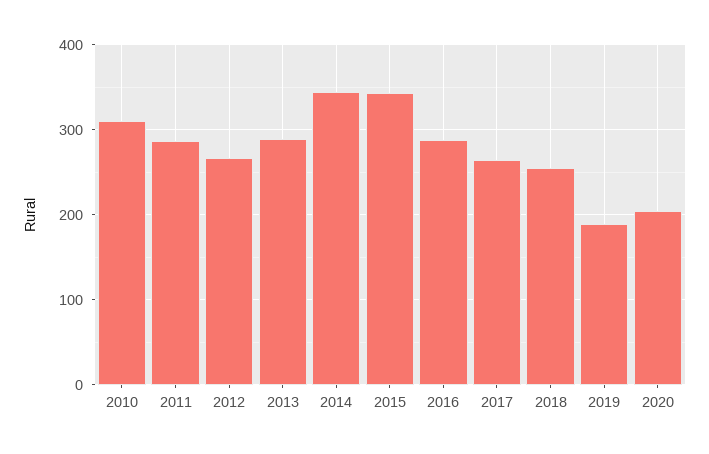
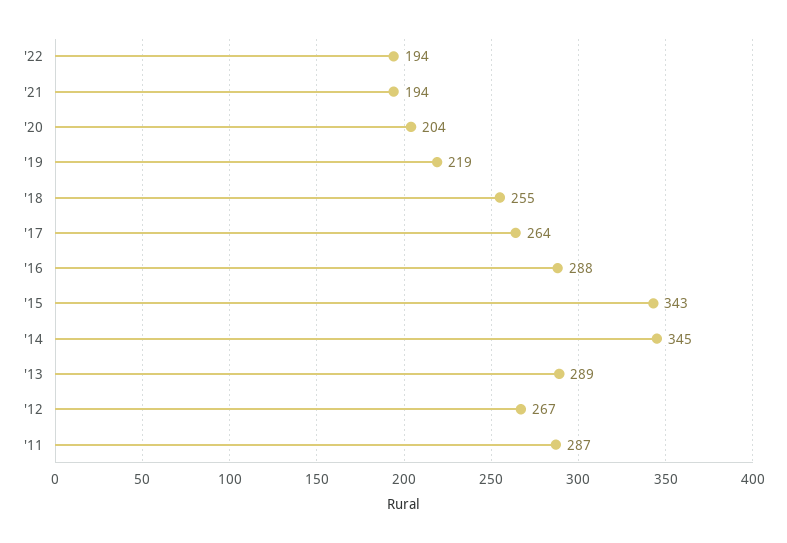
2010: 310 -> none
2019: 190 -> 219
'22: none -> 194
'21: none -> 194

